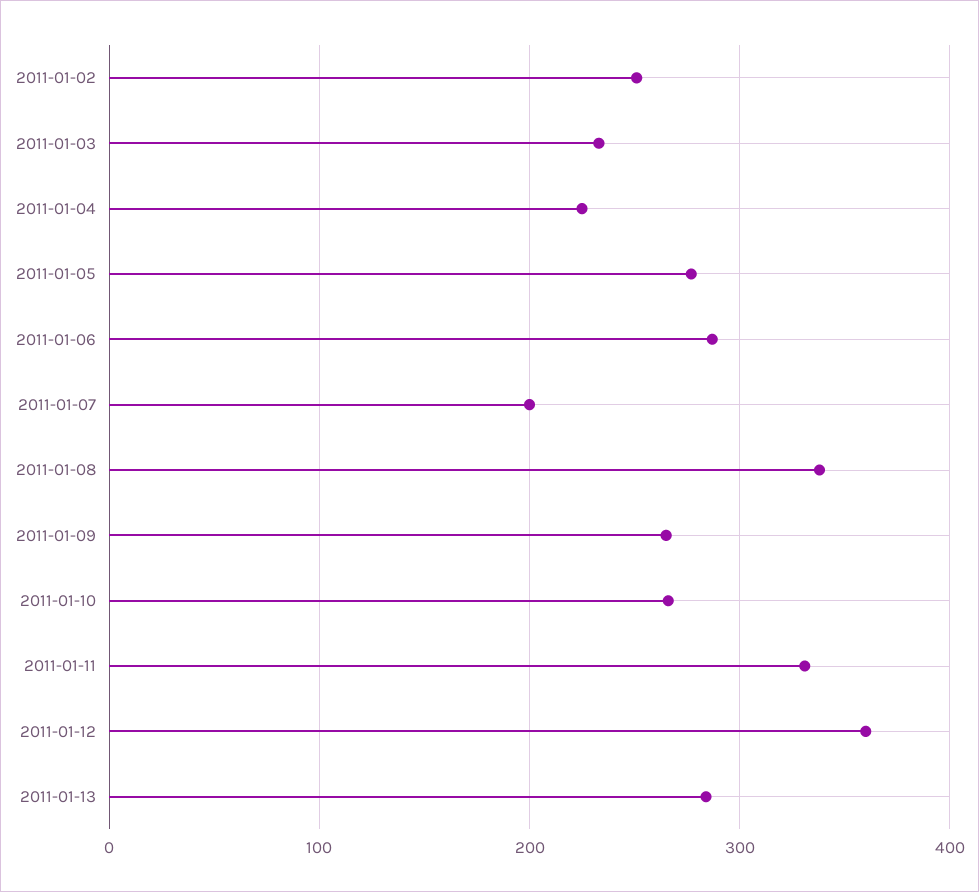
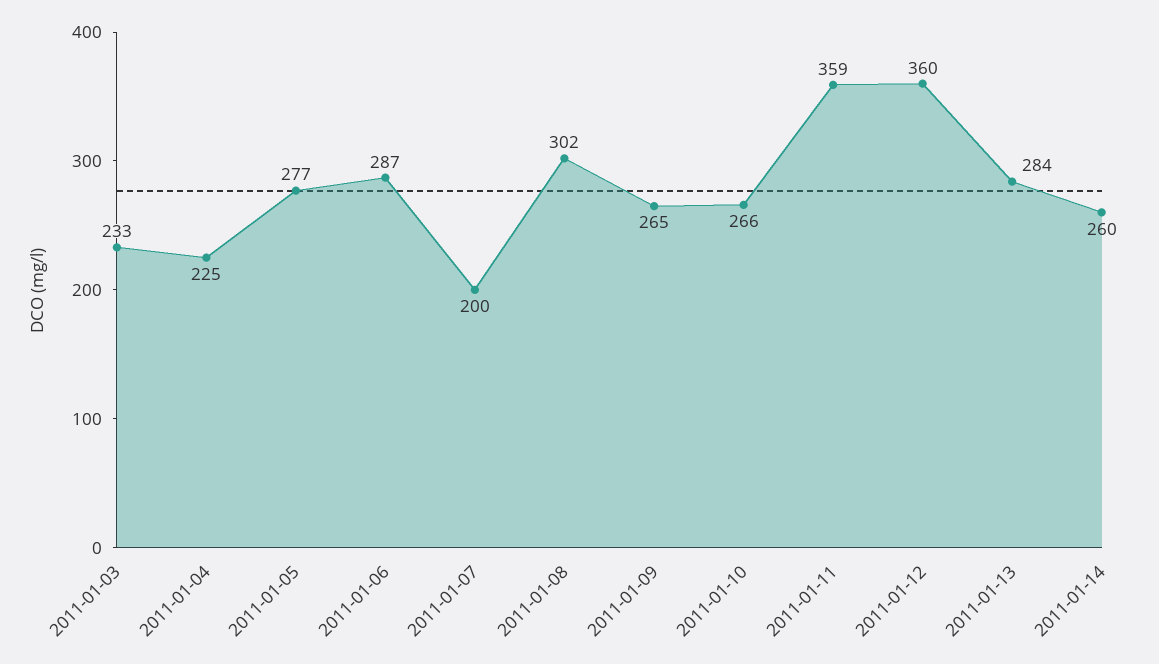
2011-01-02: 250 -> none
2011-01-08: 340 -> 302
2011-01-11: 330 -> 359
2011-01-14: none -> 260

